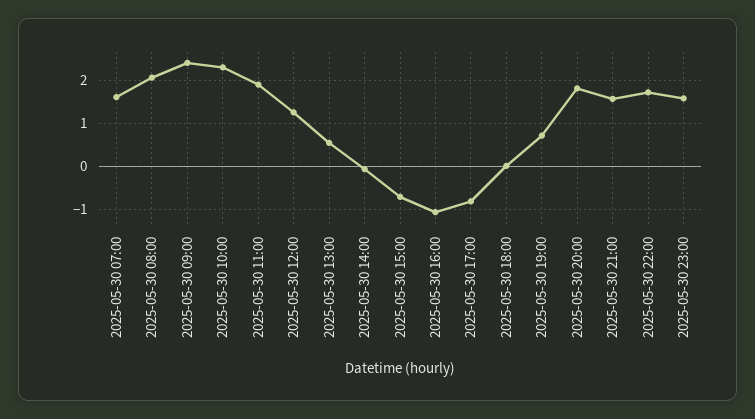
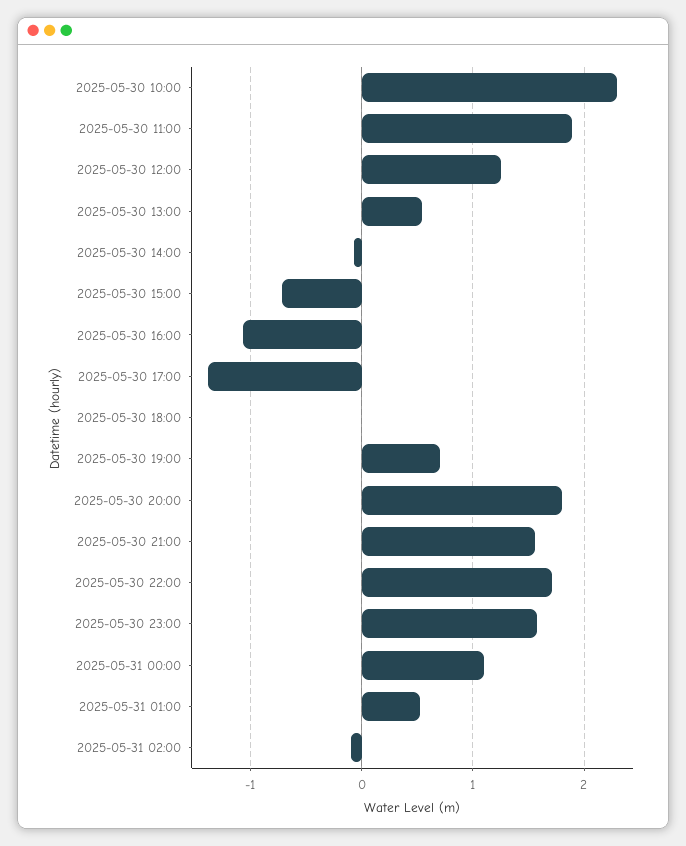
2025-05-30 07:00: 1.6 -> none
2025-05-30 08:00: 2 -> none
2025-05-30 09:00: 2.4 -> none
2025-05-30 17:00: -0.8 -> -1.4
2025-05-31 00:00: none -> 1.1
2025-05-31 01:00: none -> 0.5
2025-05-31 02:00: none -> -0.1

